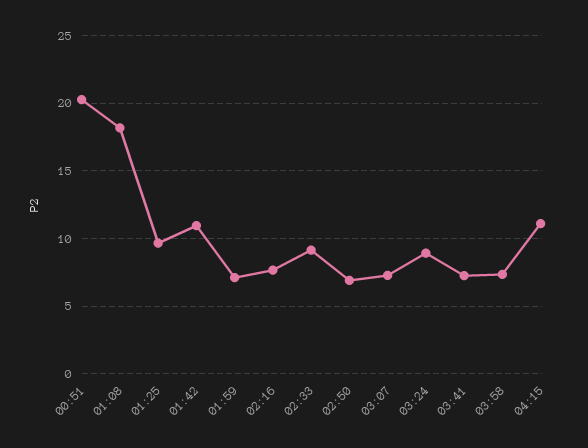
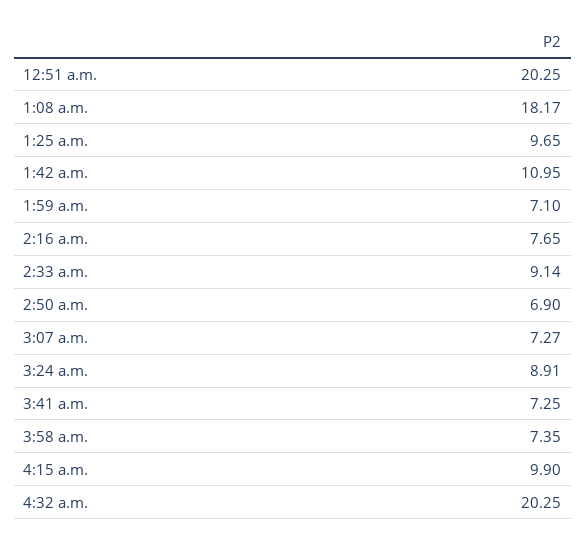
04:15: 11 -> 9.9
4:32 a.m.: none -> 20.25

